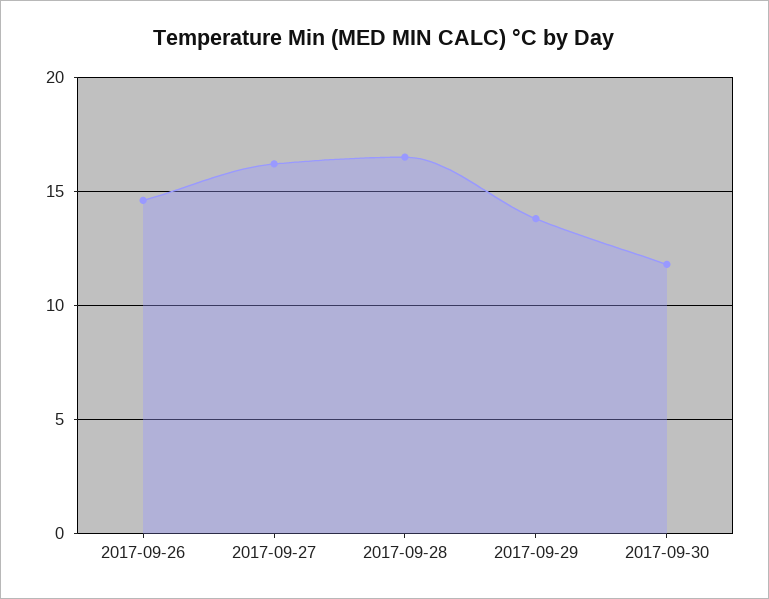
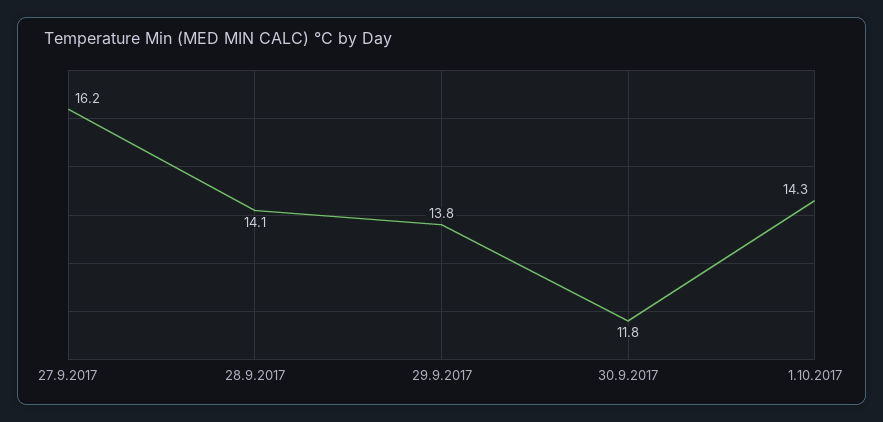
2017-09-26: 14.5 -> none
2017-09-28: 16.5 -> 14.1
1.10.2017: none -> 14.3

